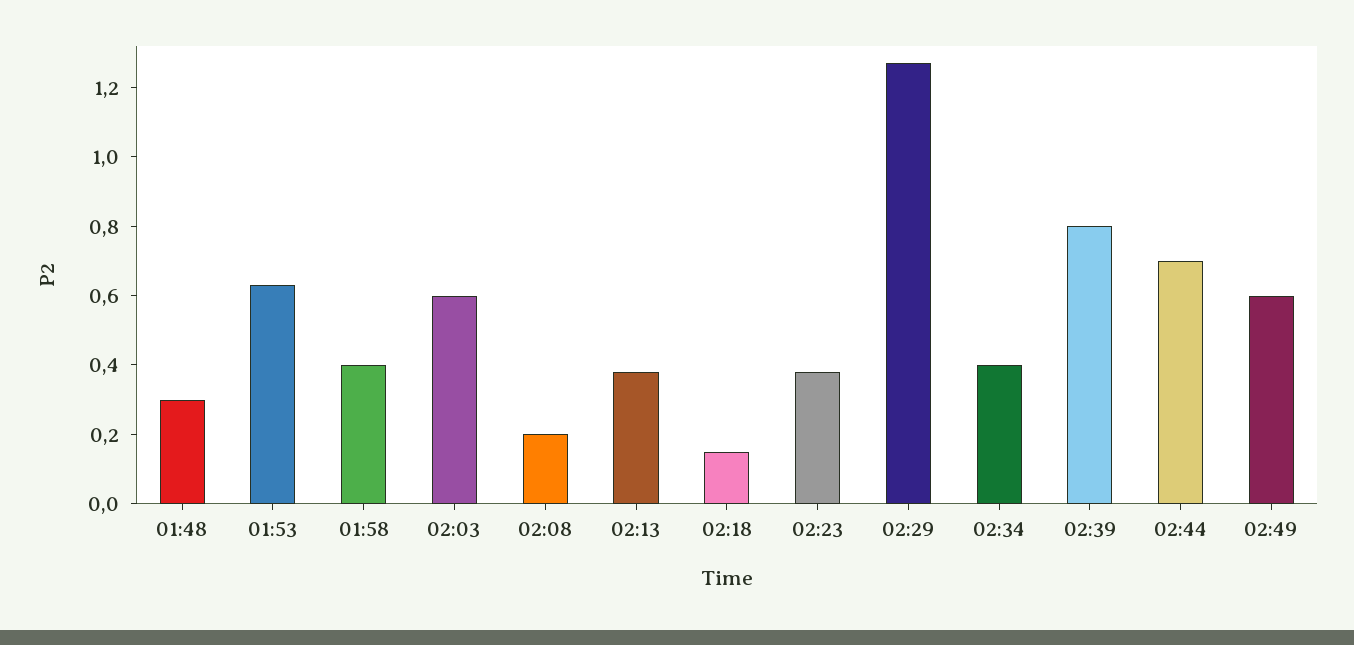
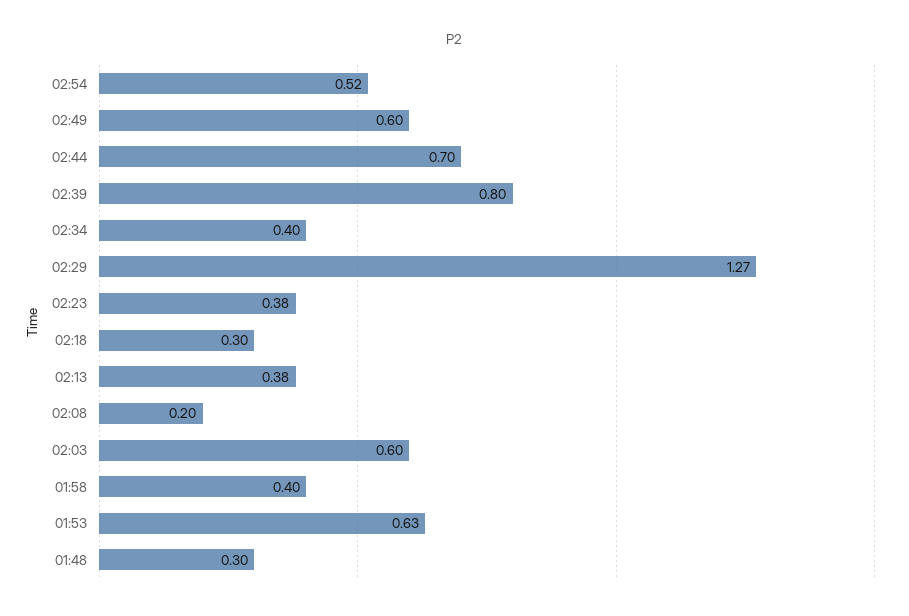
02:18: 0.15 -> 0.3
02:54: none -> 0.52

